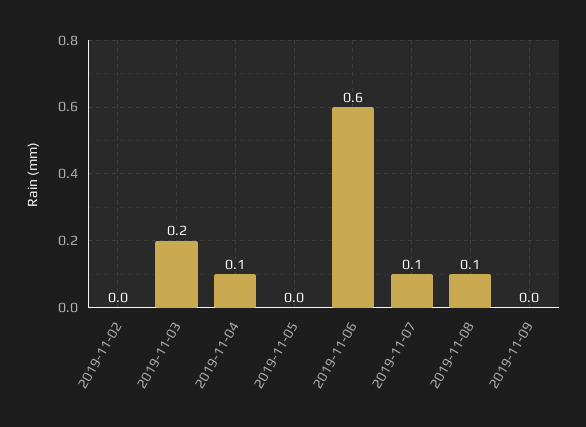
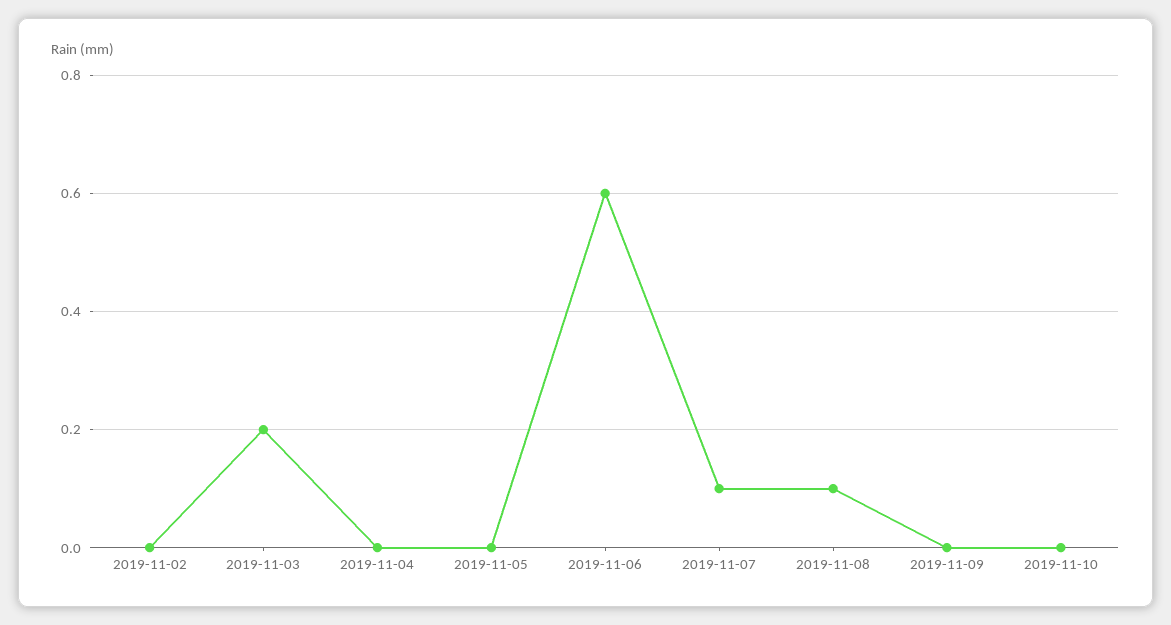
2019-11-04: 0.1 -> 0
2019-11-10: none -> 0

